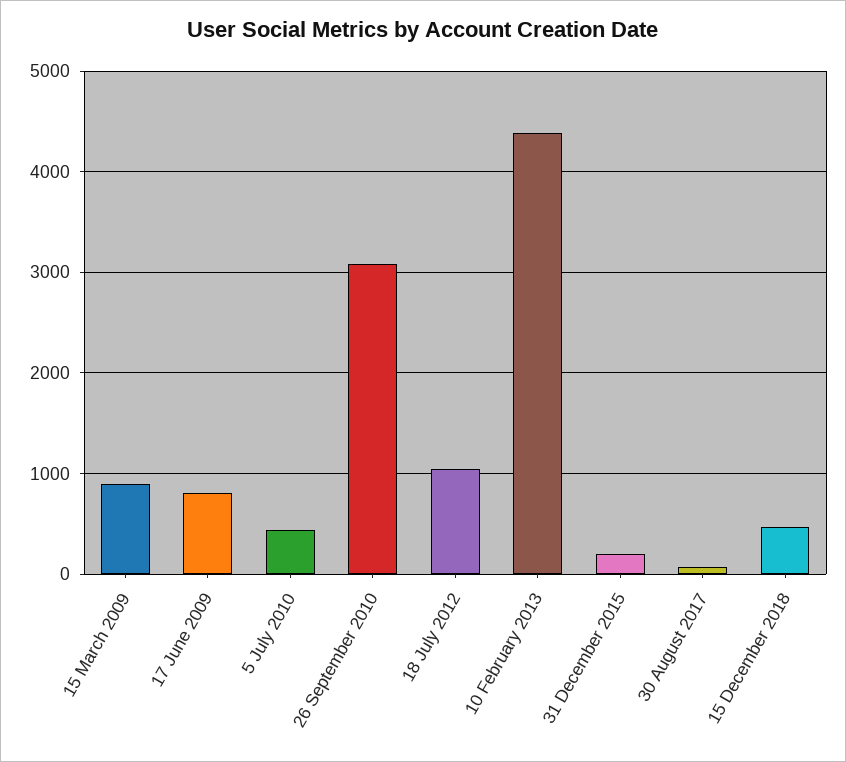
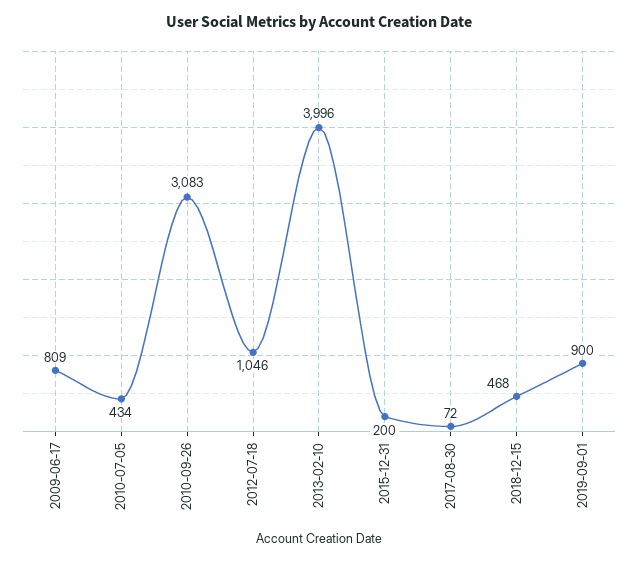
15 March 2009: 900 -> none
10 February 2013: 4400 -> 3996
2019-09-01: none -> 900

